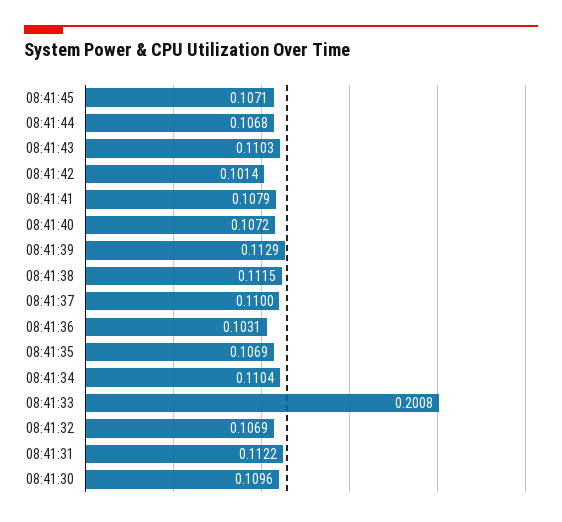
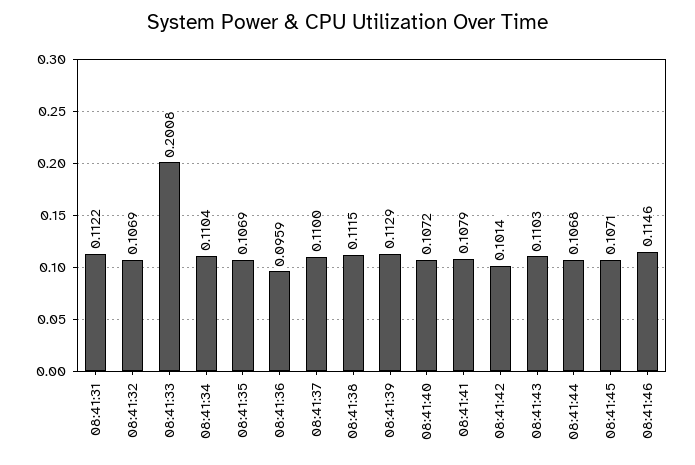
08:41:36: 0.1031 -> 0.0959
08:41:30: 0.1096 -> none
08:41:46: none -> 0.1146

